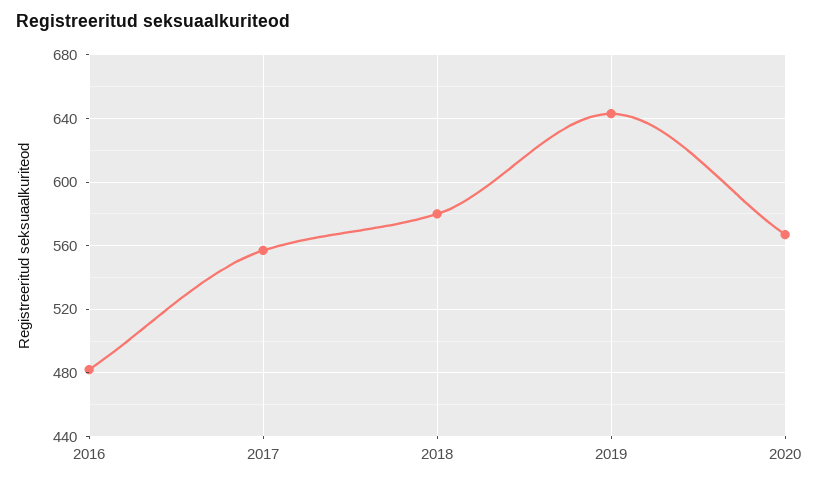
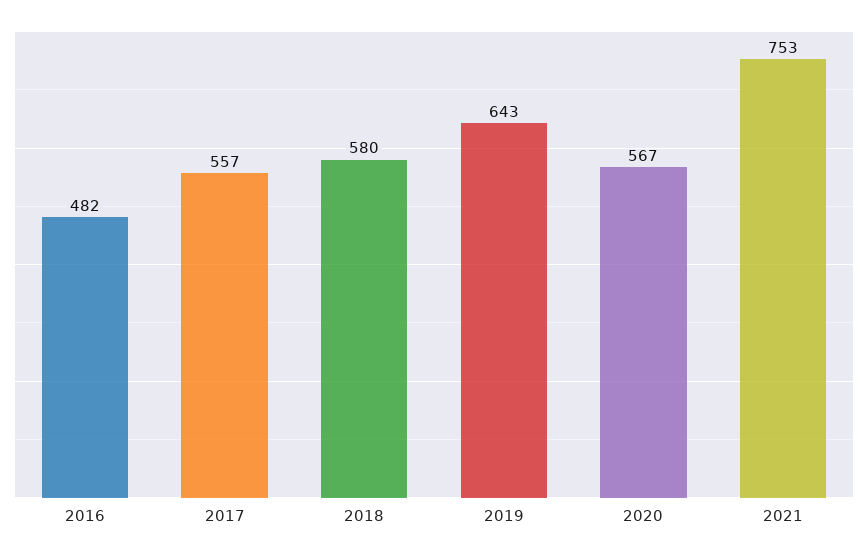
2021: none -> 753

